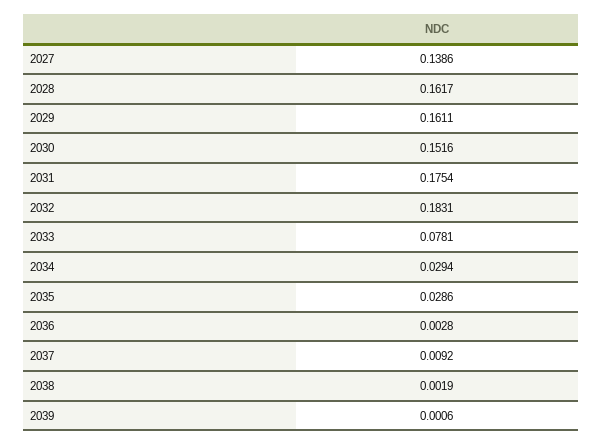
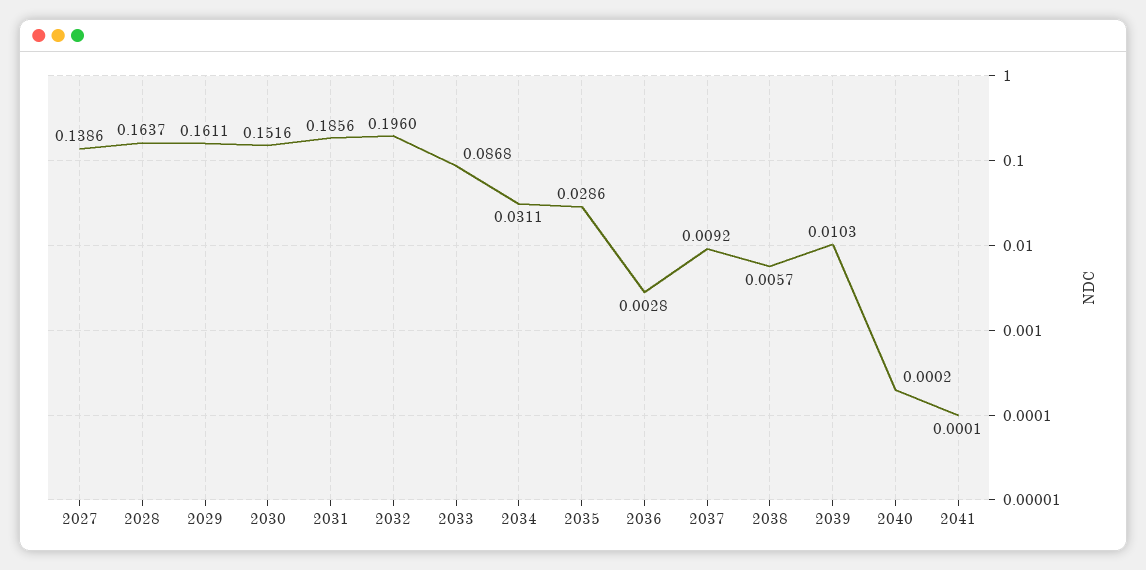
2028: 0.1617 -> 0.1637
2031: 0.1754 -> 0.1856
2032: 0.1831 -> 0.196
2033: 0.0781 -> 0.0868
2034: 0.0294 -> 0.0311
2038: 0.0019 -> 0.0057
2039: 0.0006 -> 0.0103
2040: none -> 0.0002
2041: none -> 0.0001

